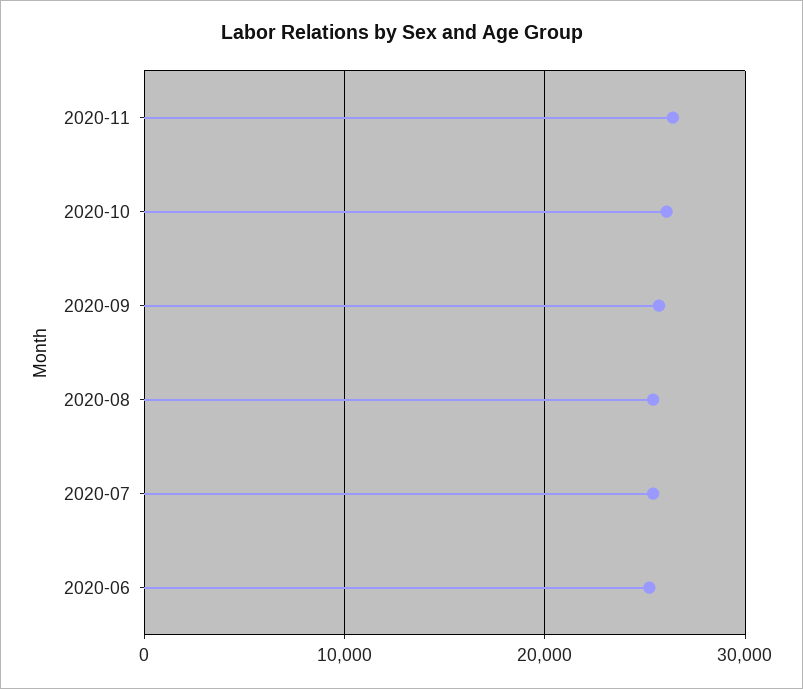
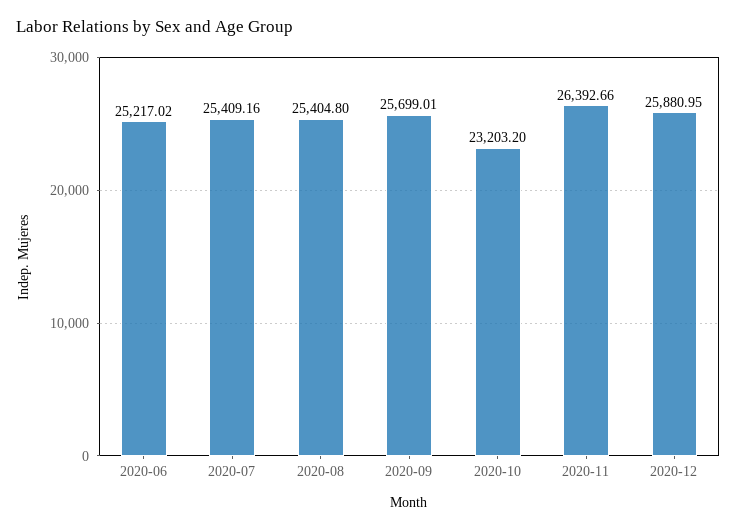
2020-10: 26000 -> 23203.2
2020-12: none -> 25880.95

